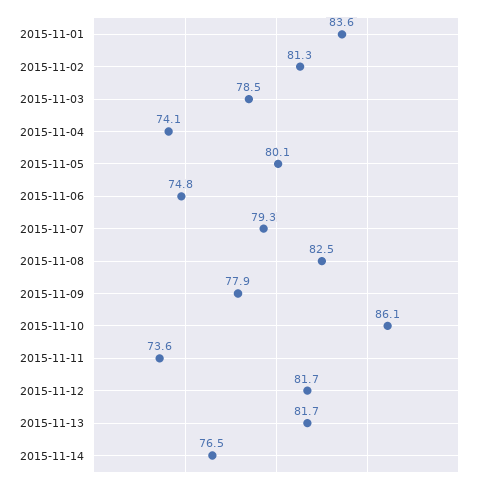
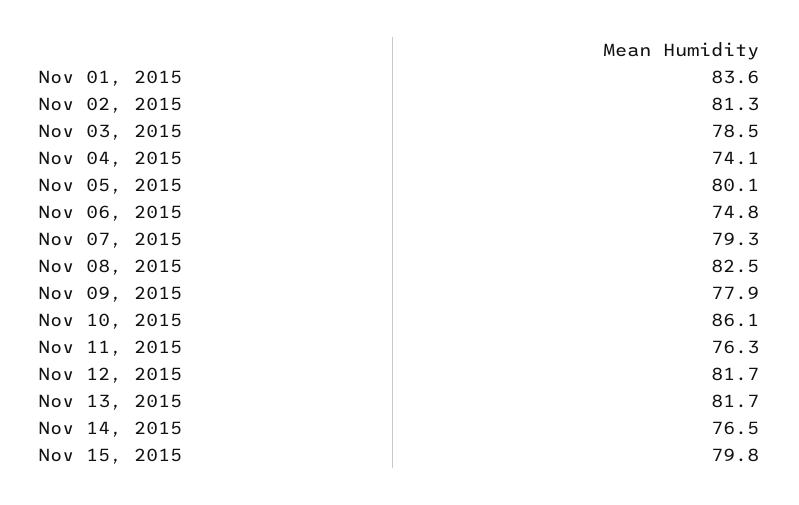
2015-11-11: 73.6 -> 76.3
Nov 15, 2015: none -> 79.8

